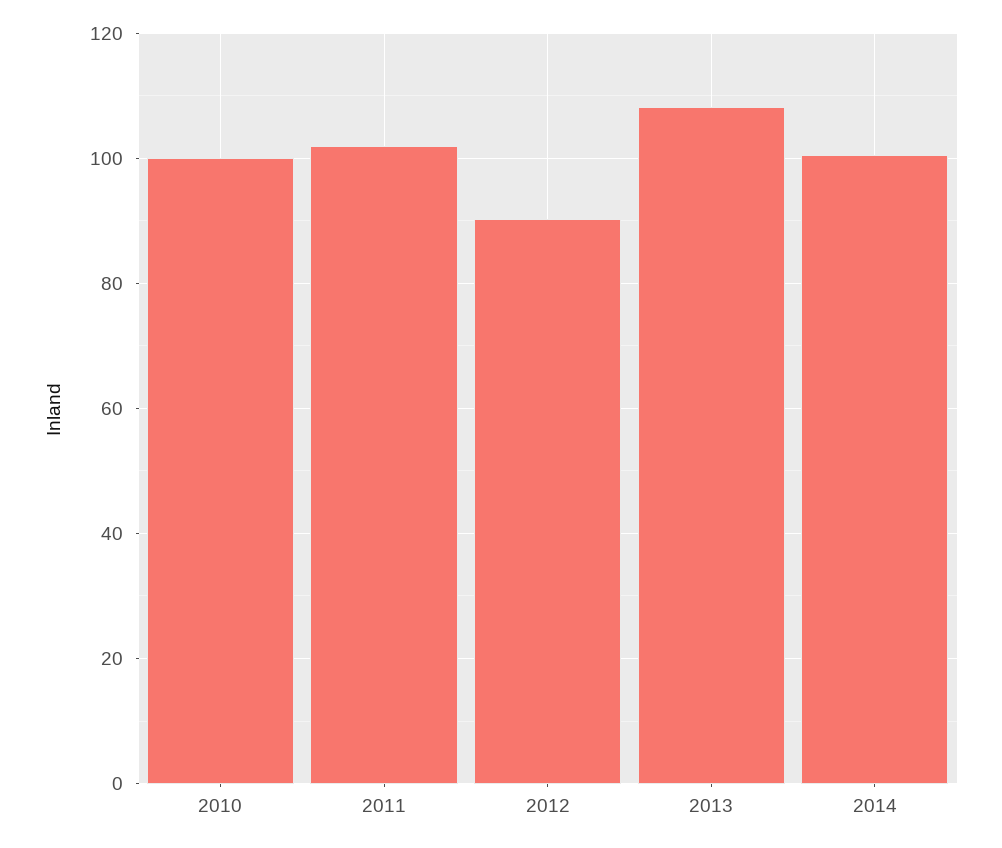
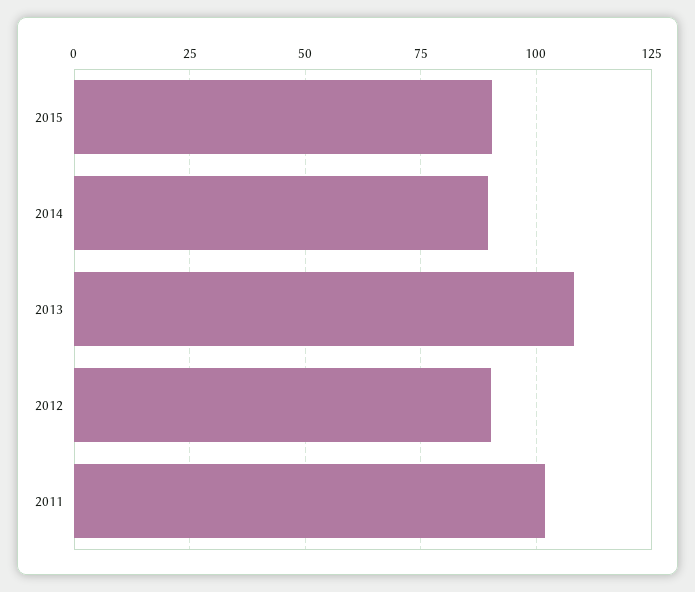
2010: 100 -> none
2014: 100 -> 90
2015: none -> 90

